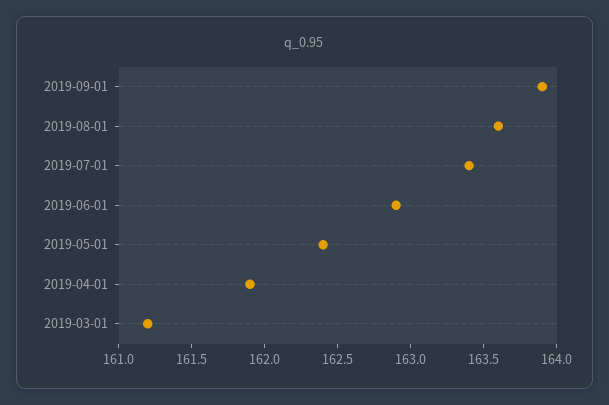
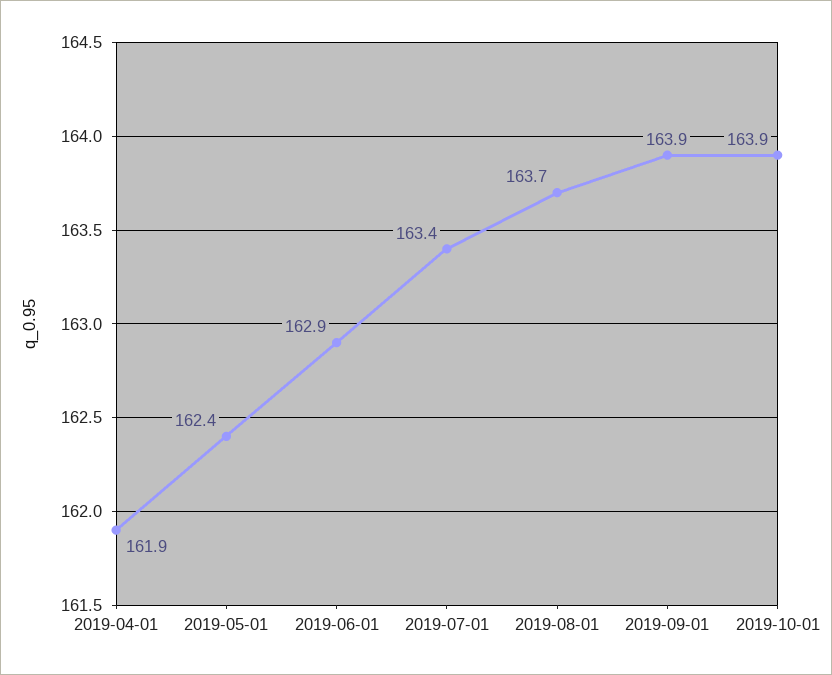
2019-08-01: 163.6 -> 163.7
2019-03-01: 161.2 -> none
2019-10-01: none -> 163.9

